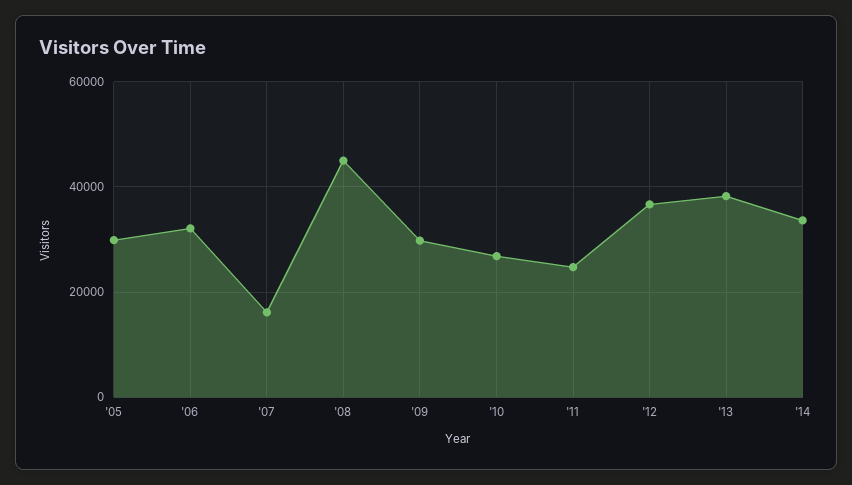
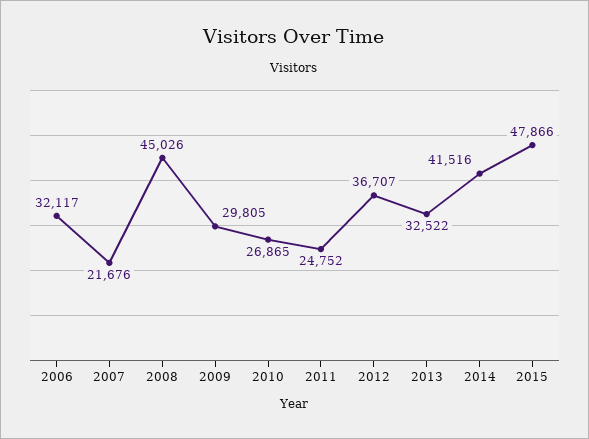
'05: 30000 -> none
'07: 16000 -> 21676
'13: 38000 -> 32522
'14: 34000 -> 41516
2015: none -> 47866

